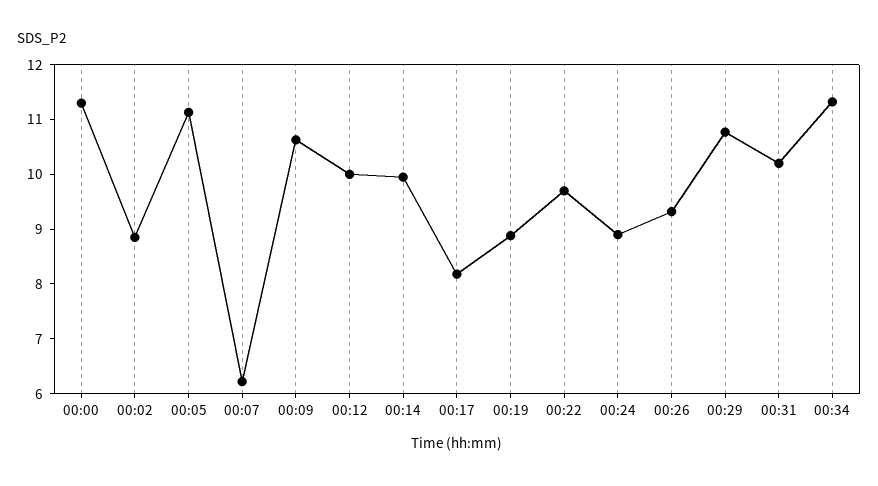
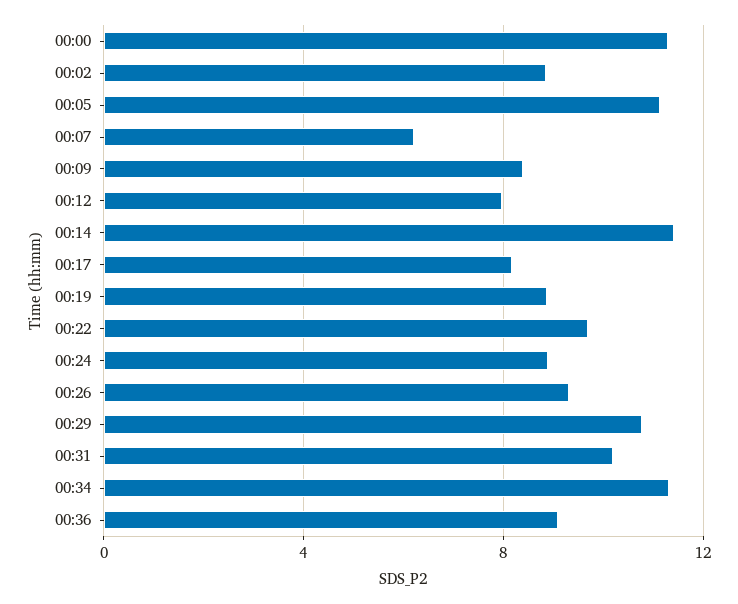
00:09: 10.6 -> 8.5
00:12: 10 -> 8
00:14: 10 -> 11.5
00:36: none -> 9

